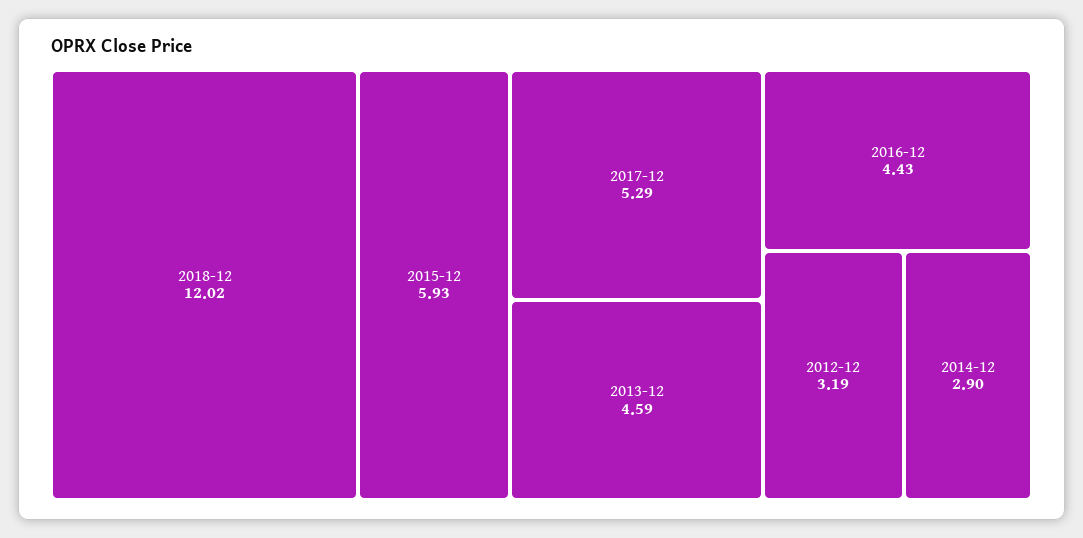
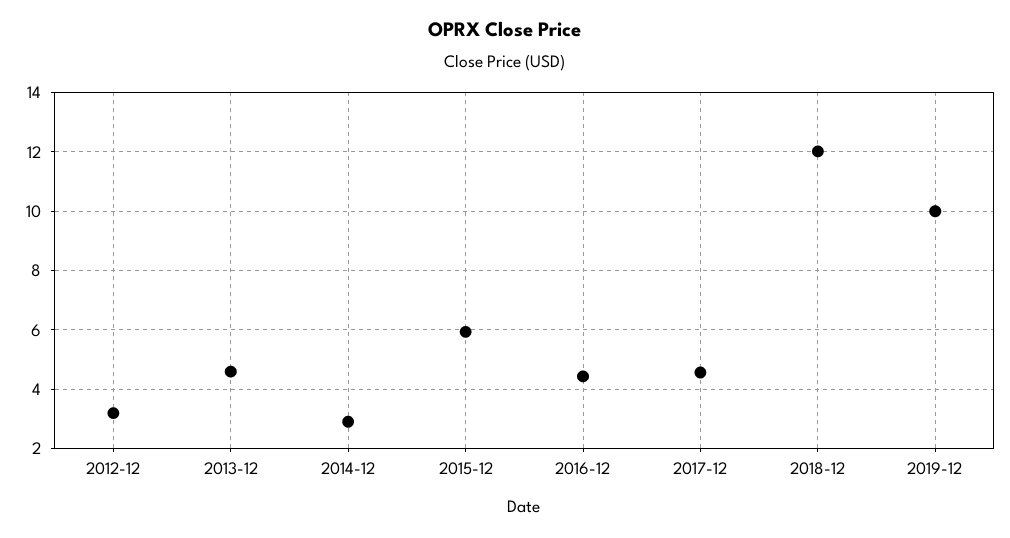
2017-12: 5.29 -> 4.5
2019-12: none -> 10

